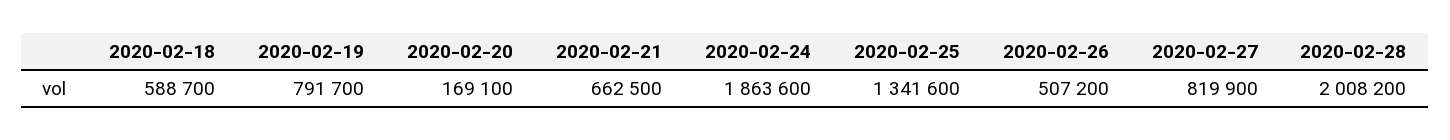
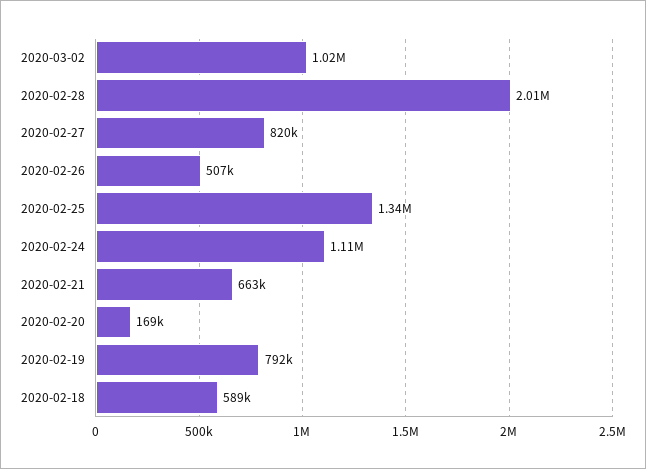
2020-02-24: 1863600 -> 1110000
2020-03-02: none -> 1020000

